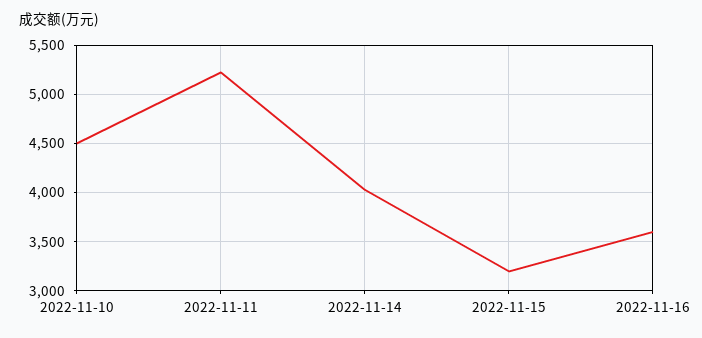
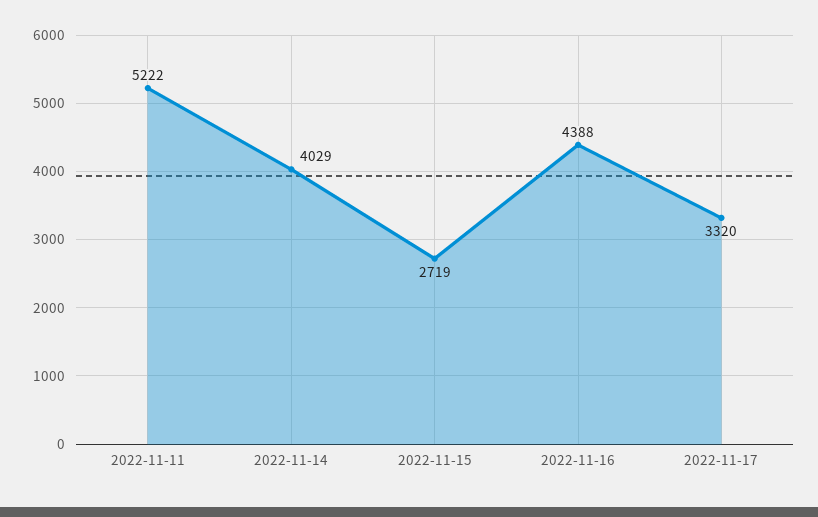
2022-11-10: 4500 -> none
2022-11-15: 3200 -> 2719
2022-11-16: 3600 -> 4388
2022-11-17: none -> 3320

